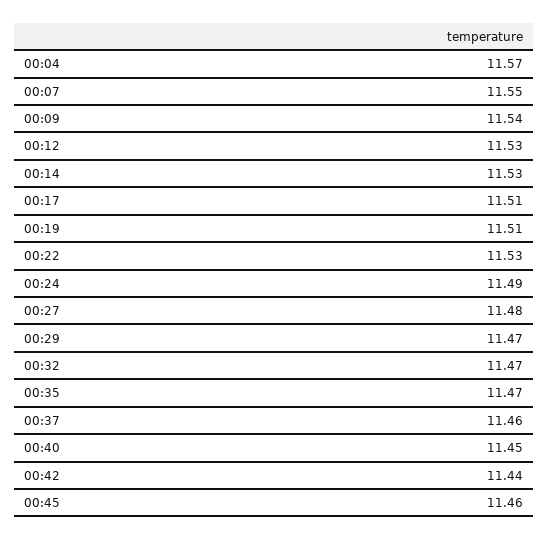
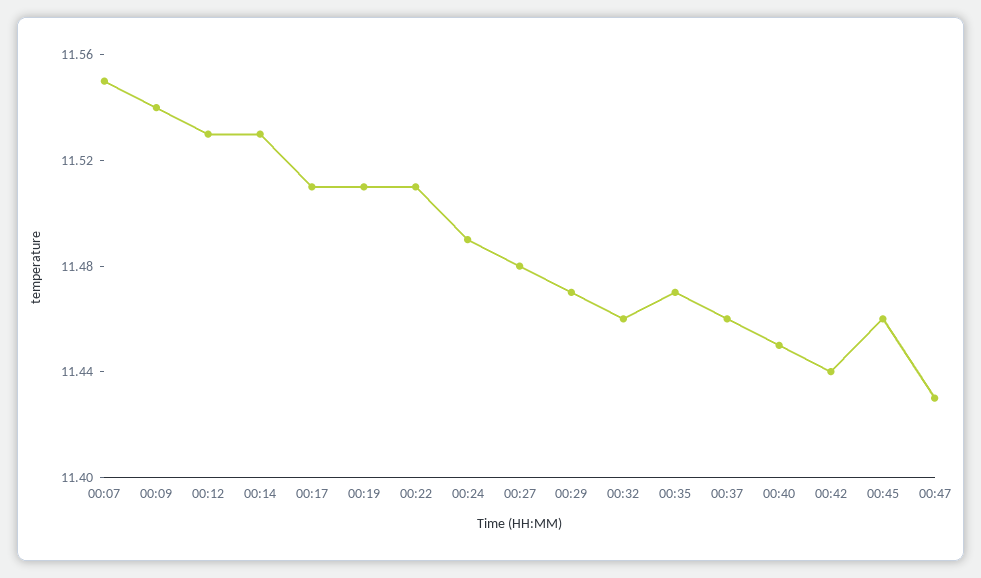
00:04: 11.57 -> none
00:22: 11.53 -> 11.51
00:32: 11.47 -> 11.46
00:47: none -> 11.43

